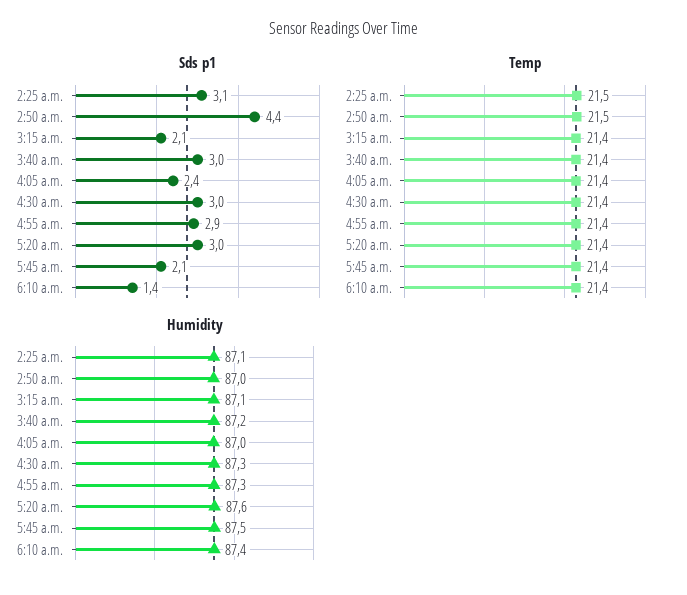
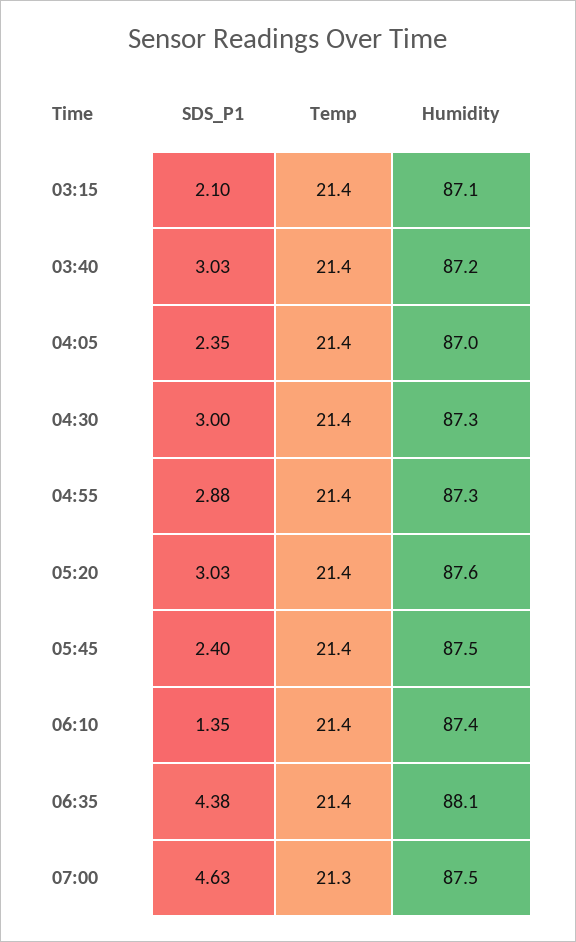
Sds p1, 2:25 a.m.: 3.1 -> none
Sds p1, 2:50 a.m.: 4.4 -> none
Sds p1, 5:45 a.m.: 2.1 -> 2.4
Temp, 2:25 a.m.: 21.5 -> none
Temp, 2:50 a.m.: 21.5 -> none
Humidity, 2:25 a.m.: 87.1 -> none
Humidity, 2:50 a.m.: 87 -> none
Sds p1, 06:35: none -> 4.38
Temp, 06:35: none -> 21.4
Humidity, 06:35: none -> 88.1
Sds p1, 07:00: none -> 4.63
Temp, 07:00: none -> 21.3
Humidity, 07:00: none -> 87.5

